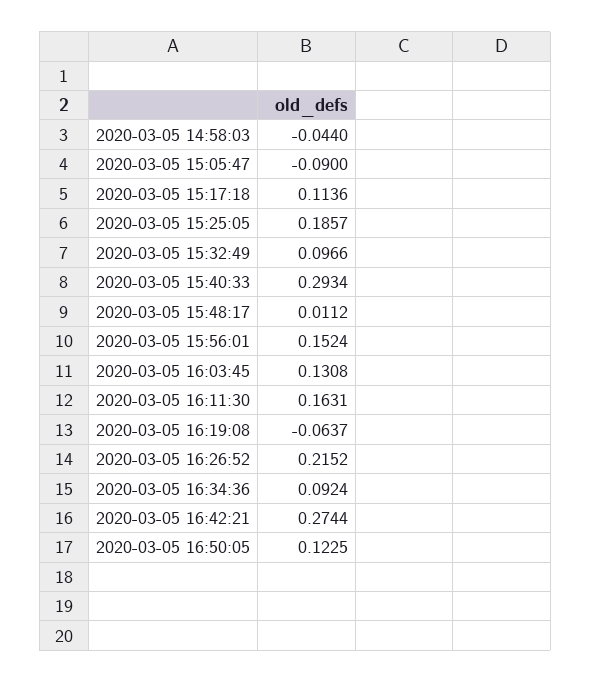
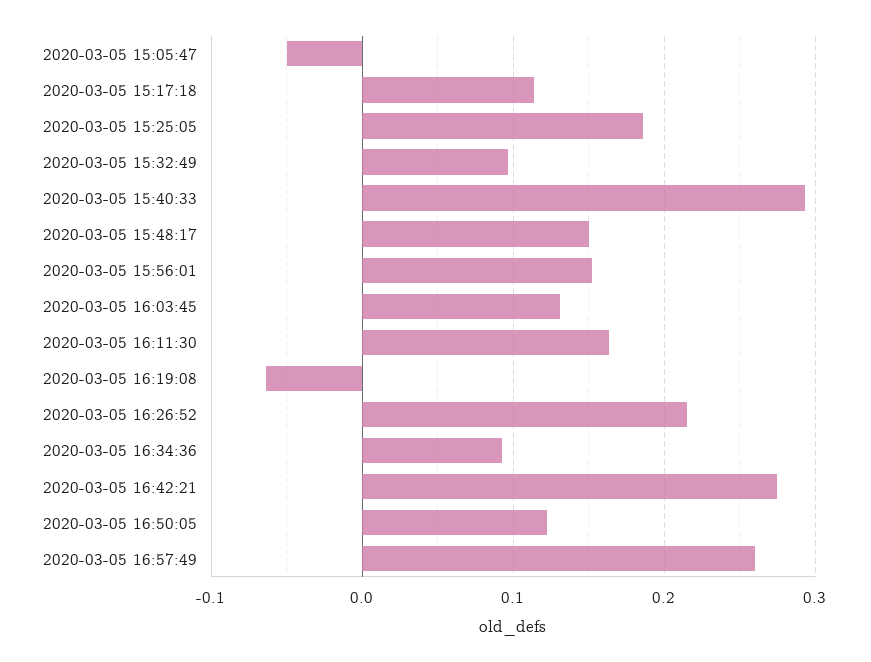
2020-03-05 14:58:03: -0.044 -> none
2020-03-05 15:05:47: -0.09 -> -0.05
2020-03-05 15:48:17: 0.0112 -> 0.15
2020-03-05 16:57:49: none -> 0.26

